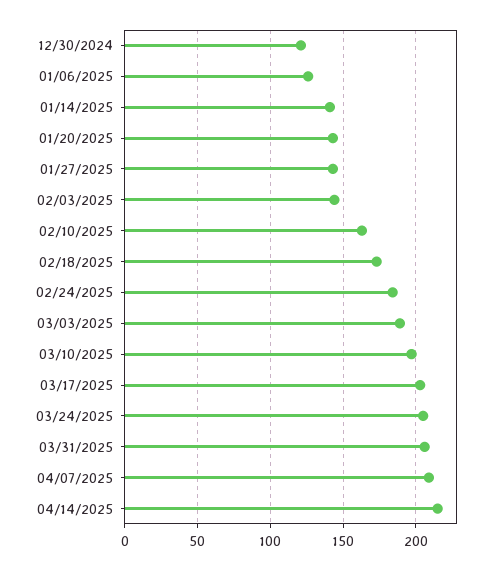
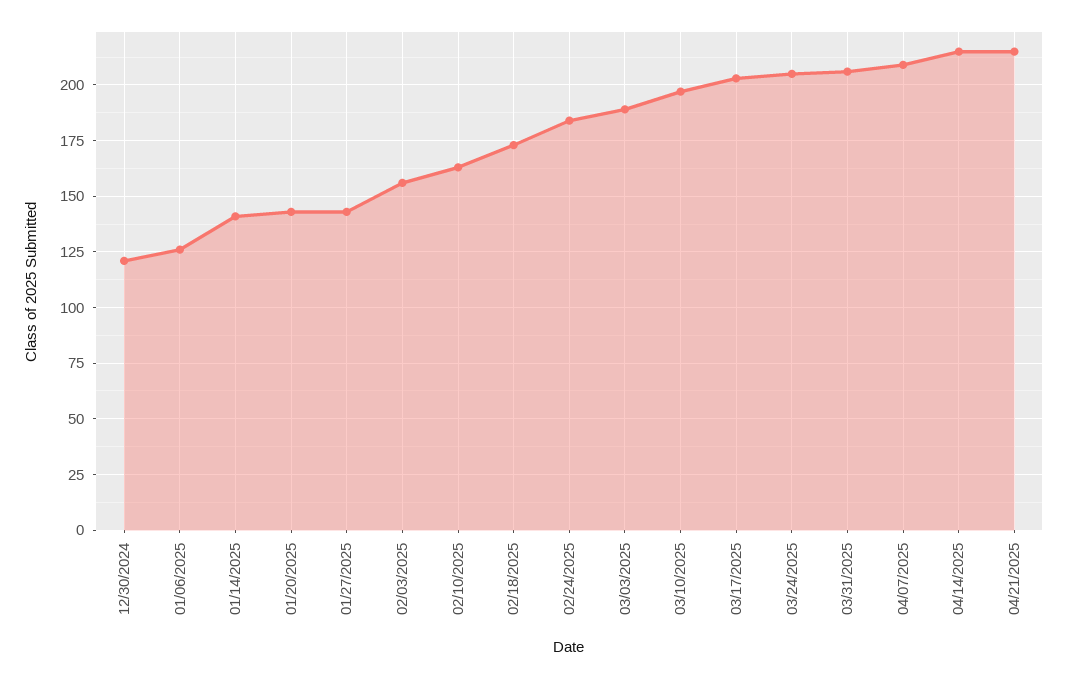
02/03/2025: 145 -> 155
04/21/2025: none -> 215

